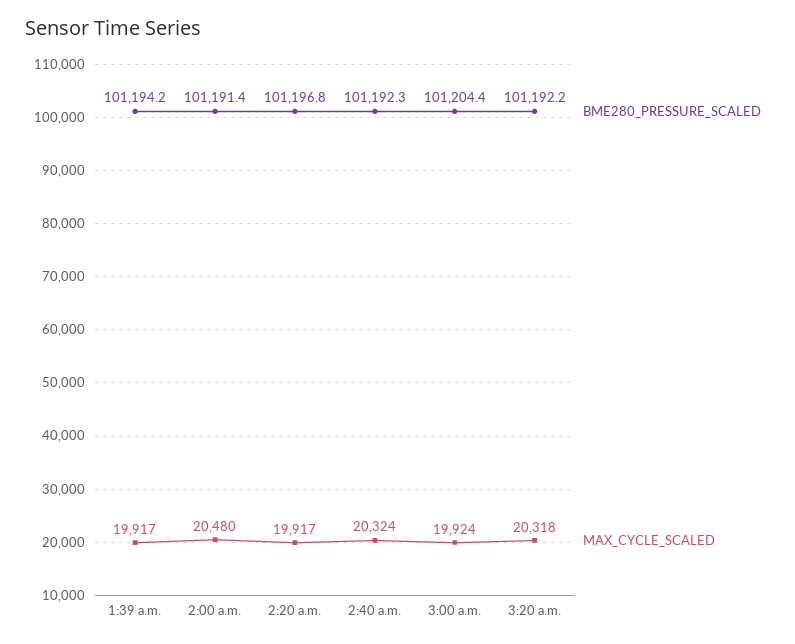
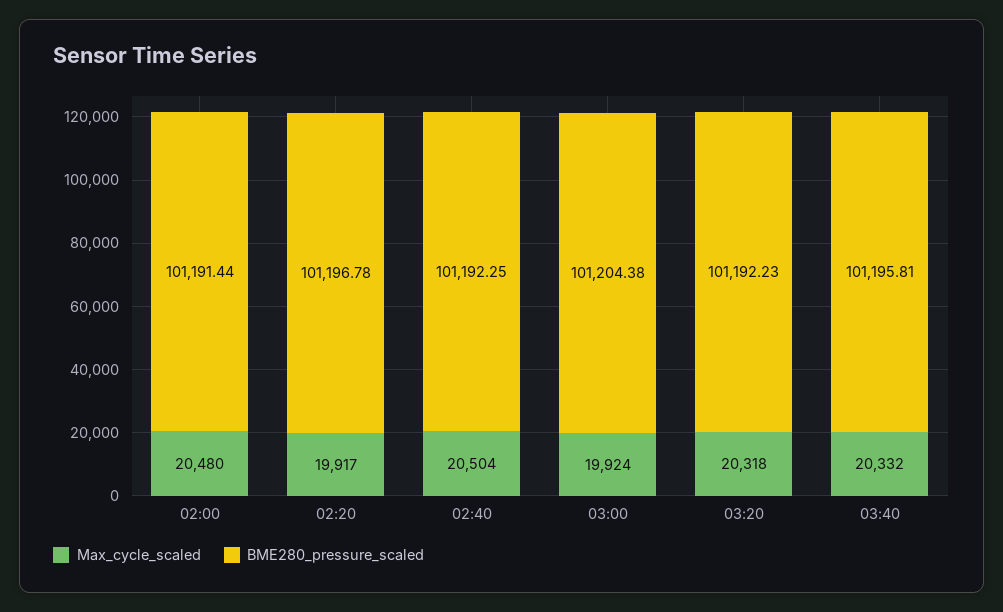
BME280_PRESSURE_SCALED, 1:39 a.m.: 101194.2 -> none
MAX_CYCLE_SCALED, 1:39 a.m.: 19917 -> none
MAX_CYCLE_SCALED, 2:40 a.m.: 20324 -> 20504
MAX_CYCLE_SCALED, 03:40: none -> 20332
BME280_PRESSURE_SCALED, 03:40: none -> 101195.81

